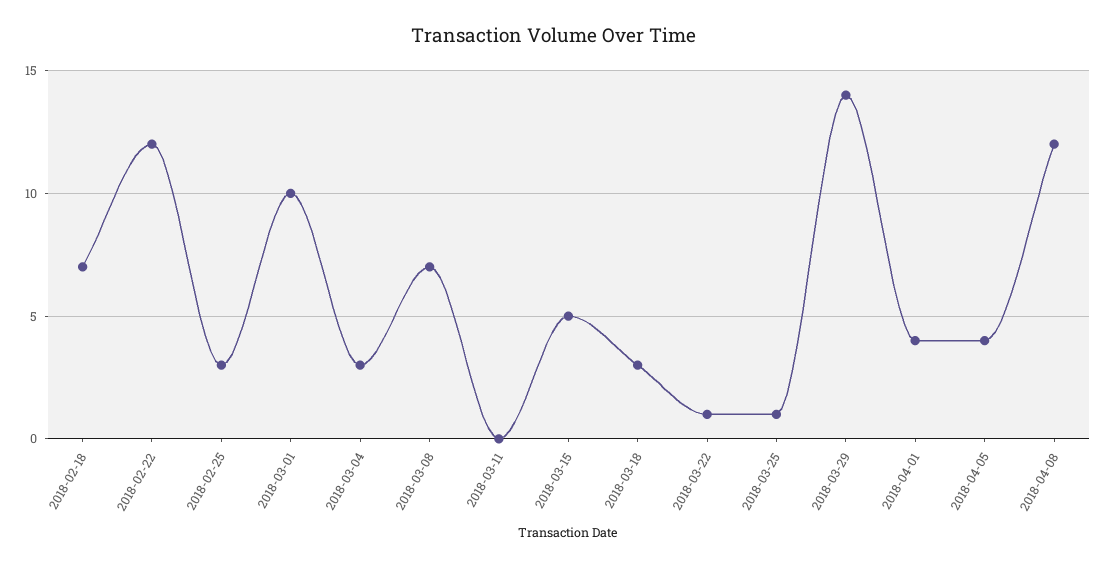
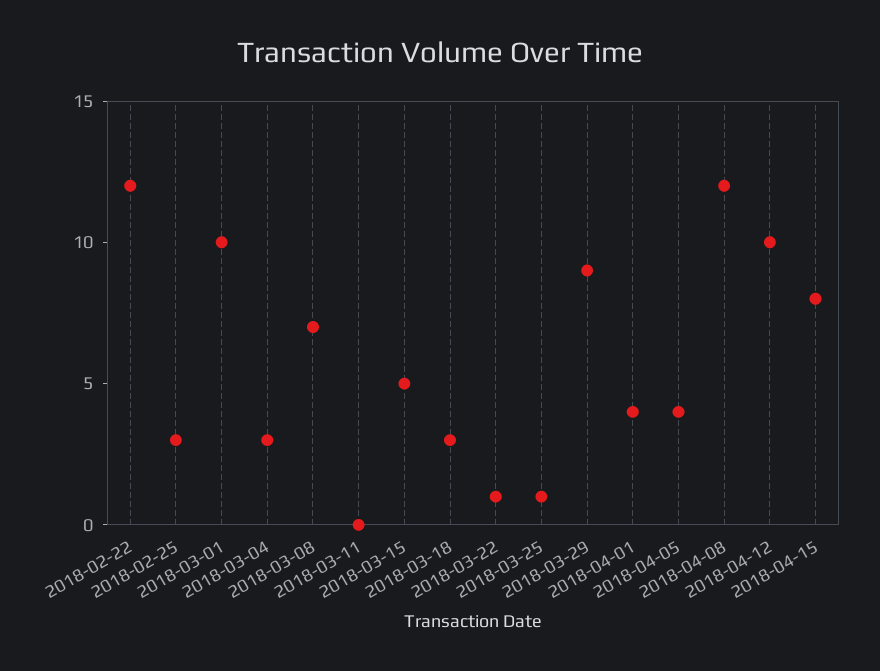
2018-02-18: 7 -> none
2018-03-29: 14 -> 9
2018-04-12: none -> 10
2018-04-15: none -> 8

